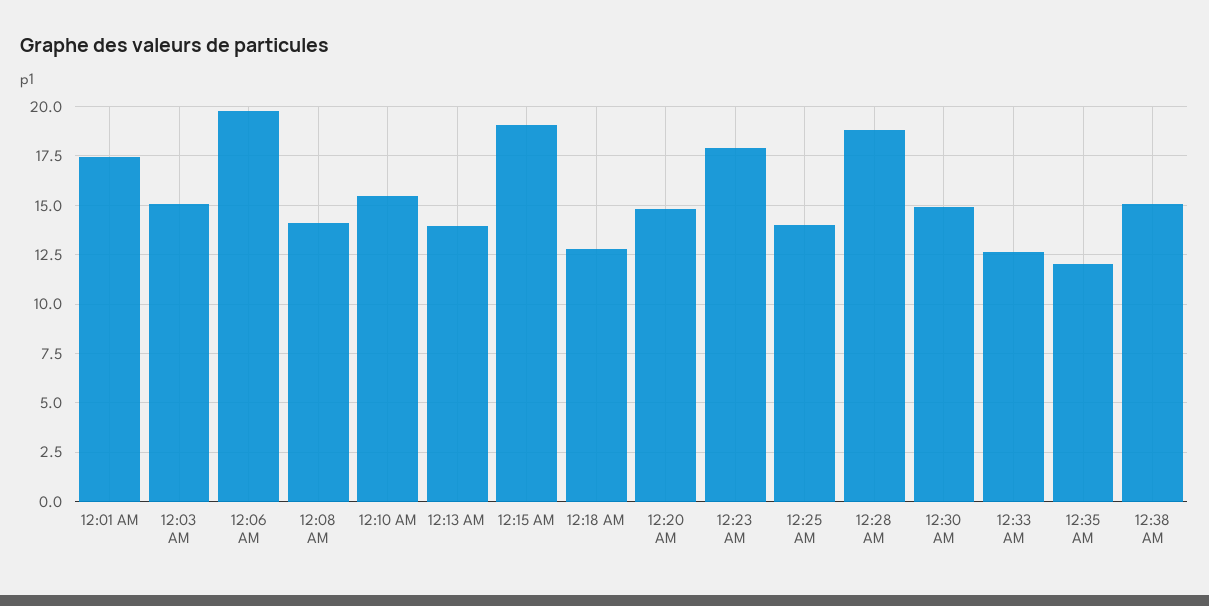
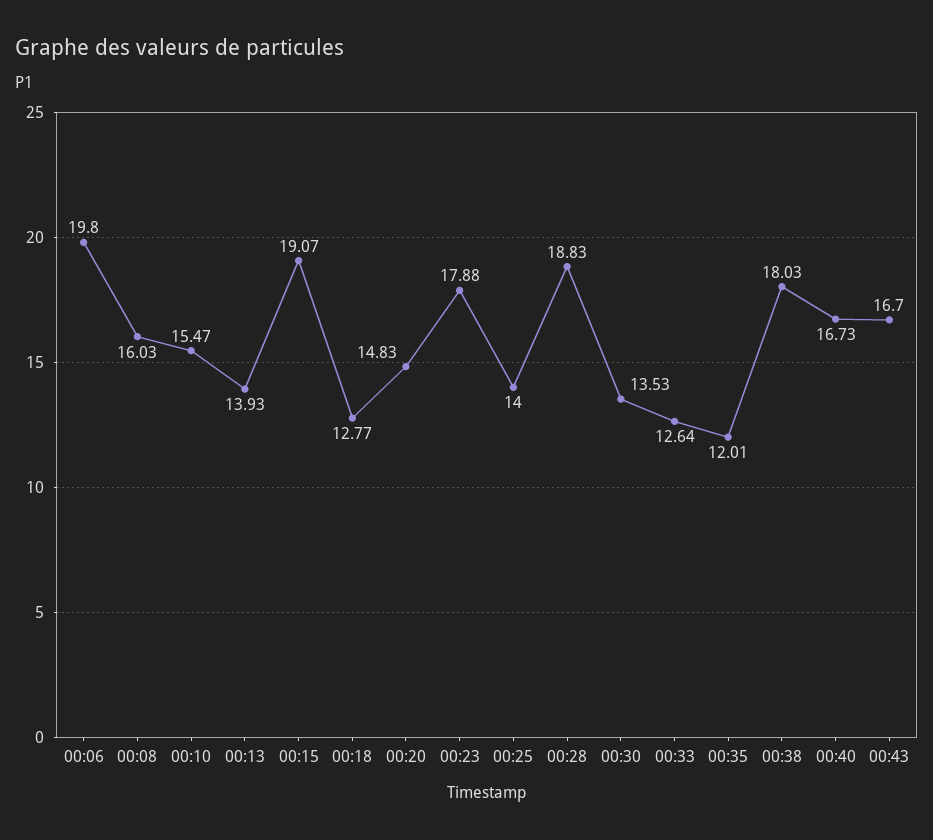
12:01 AM: 17.5 -> none
12:03 AM: 15 -> none
12:08 AM: 14 -> 16.03
12:30 AM: 15 -> 13.53
12:38 AM: 15 -> 18.03
00:40: none -> 16.73
00:43: none -> 16.7

